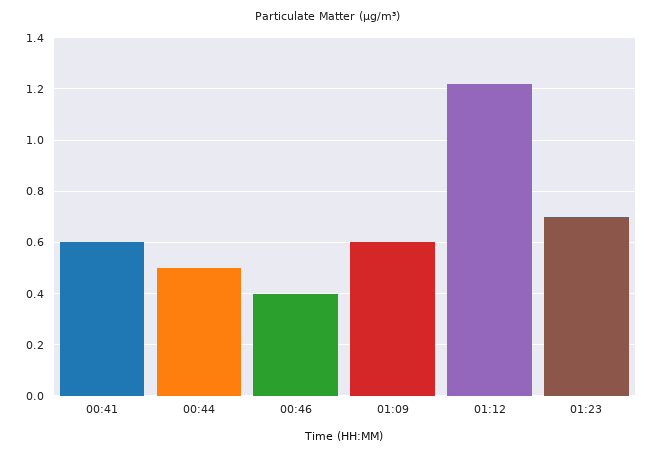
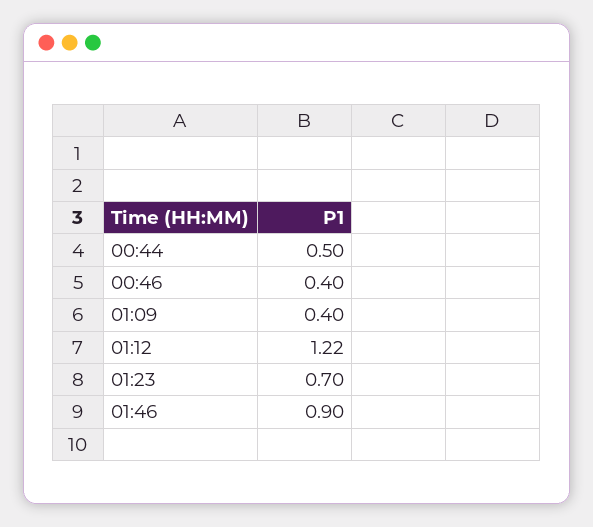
00:41: 0.6 -> none
01:09: 0.6 -> 0.4
01:46: none -> 0.9

